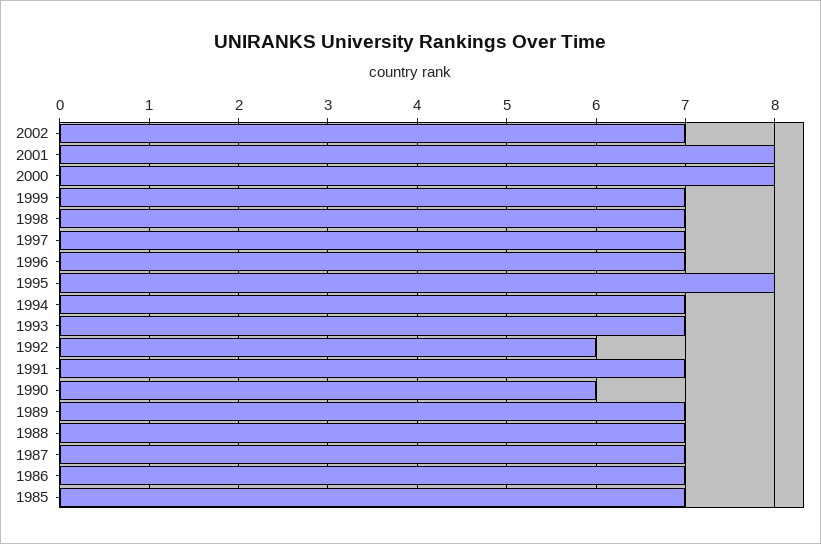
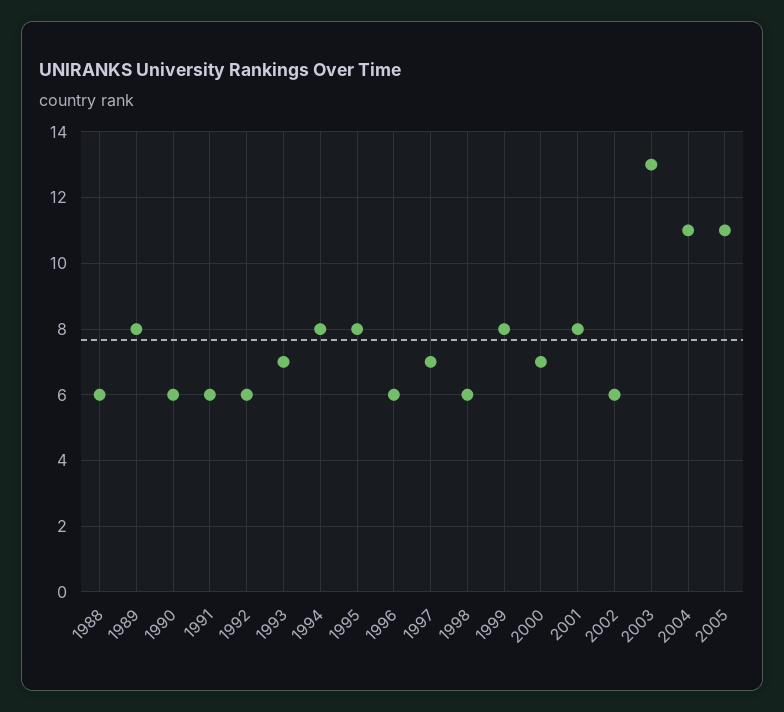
2002: 7 -> 6
2000: 8 -> 7
1999: 7 -> 8
1998: 7 -> 6
1996: 7 -> 6
1994: 7 -> 8
1991: 7 -> 6
1989: 7 -> 8
1988: 7 -> 6
1987: 7 -> none
1986: 7 -> none
1985: 7 -> none
2003: none -> 13
2004: none -> 11
2005: none -> 11

